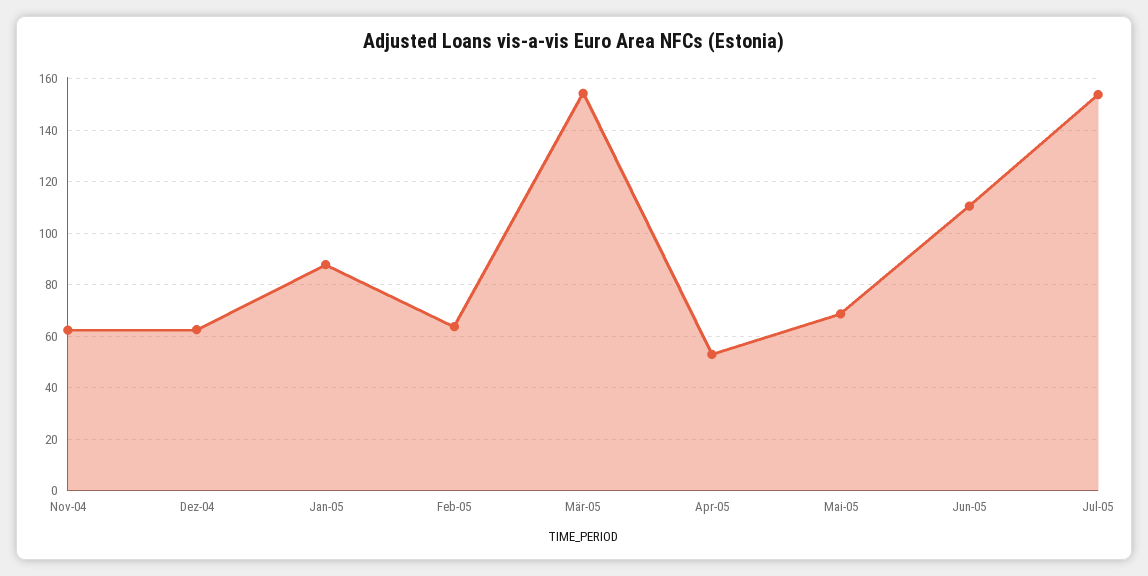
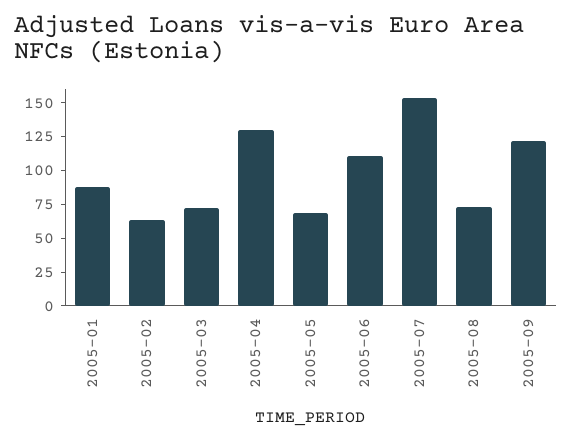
Nov-04: 62.5 -> none
Dez-04: 62.5 -> none
Mär-05: 155 -> 75
Apr-05: 52.5 -> 125
2005-08: none -> 75
2005-09: none -> 125

